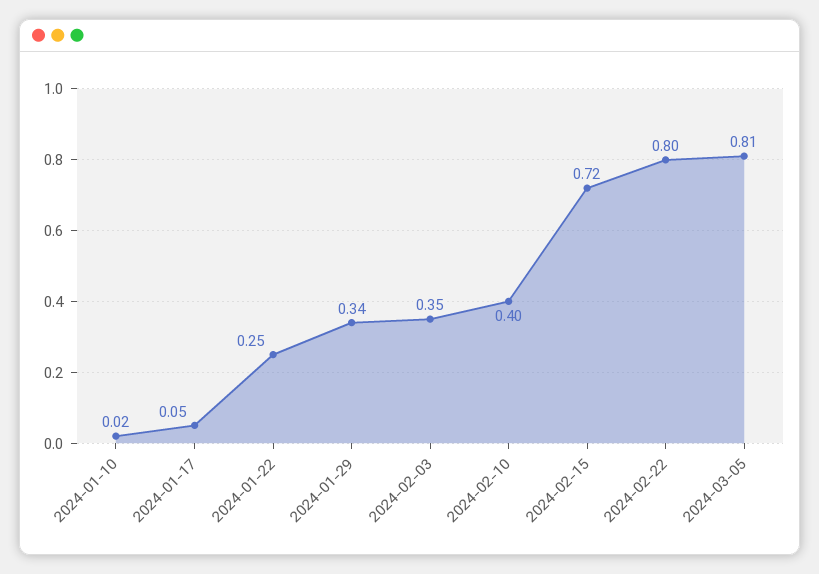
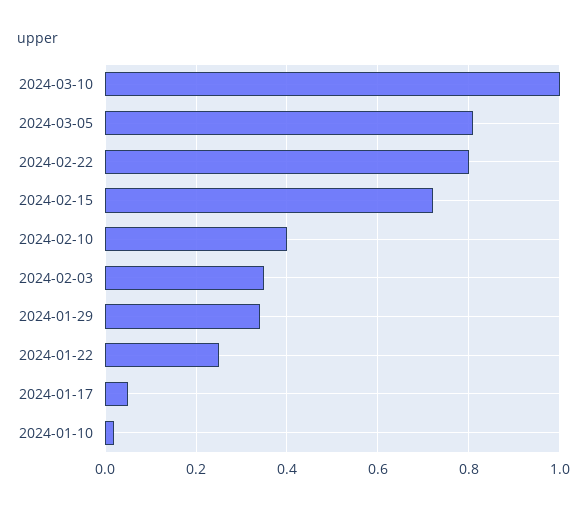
2024-03-10: none -> 1

